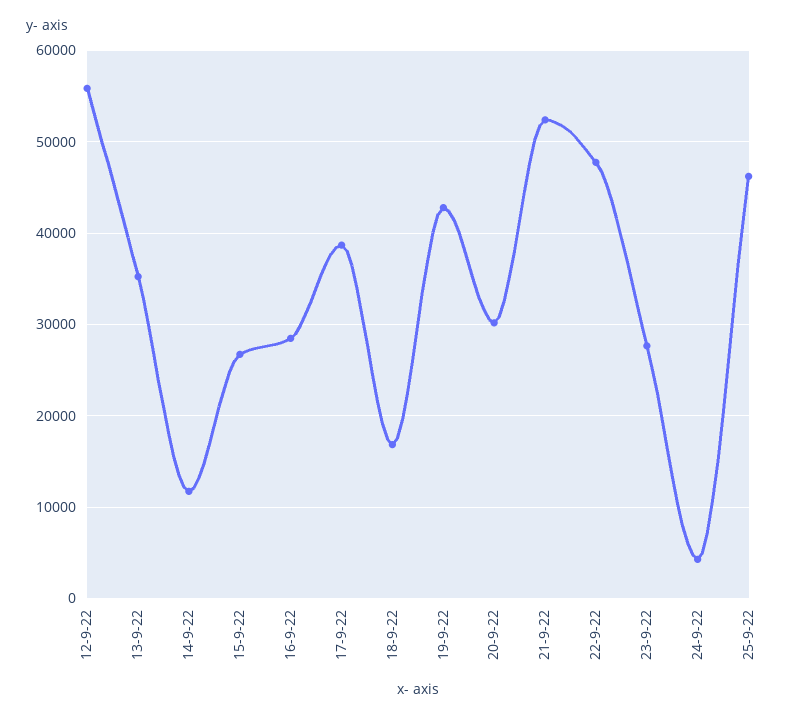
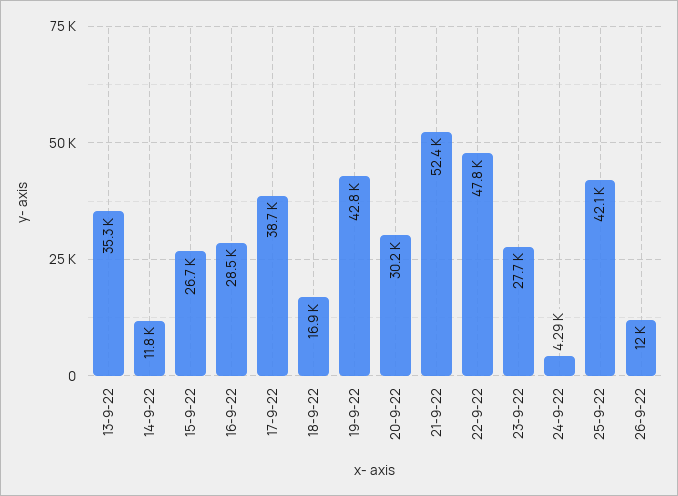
12-9-22: 56000 -> none
25-9-22: 46000 -> 42100
26-9-22: none -> 12000

